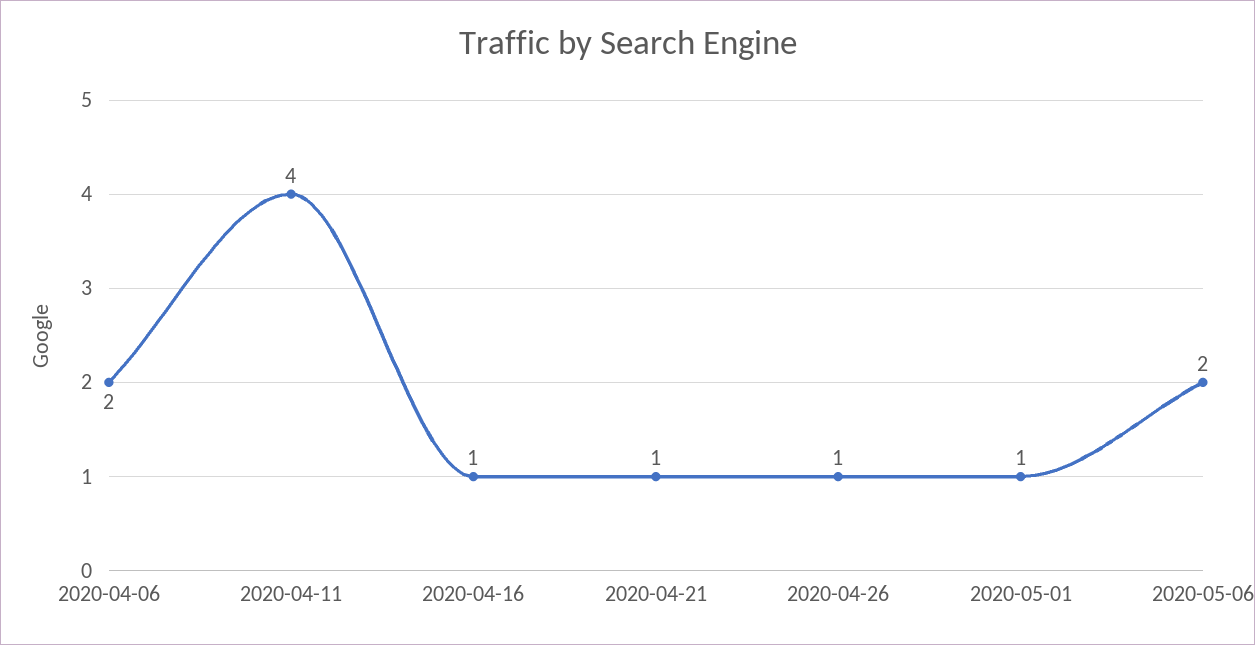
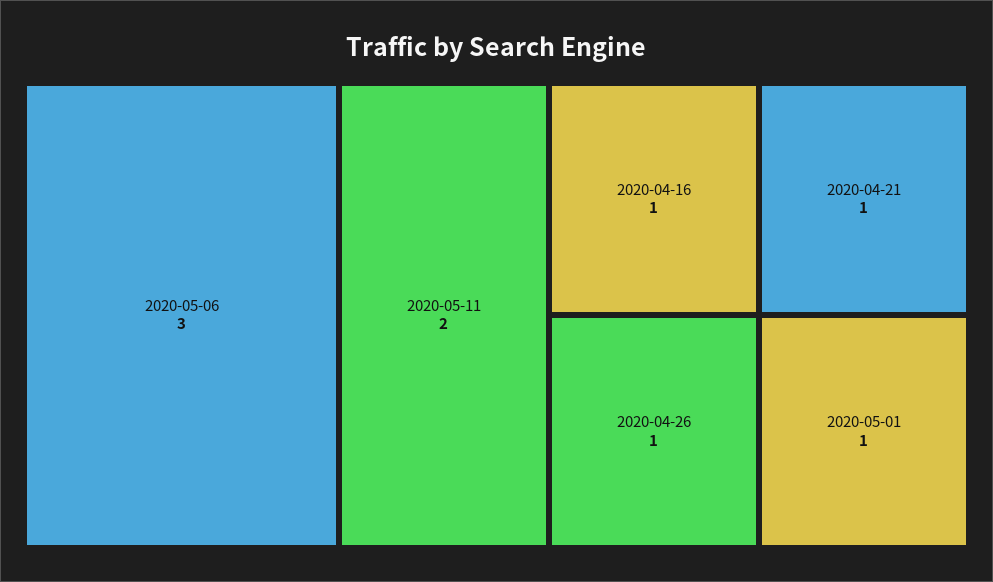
2020-04-06: 2 -> none
2020-04-11: 4 -> none
2020-05-06: 2 -> 3
2020-05-11: none -> 2

